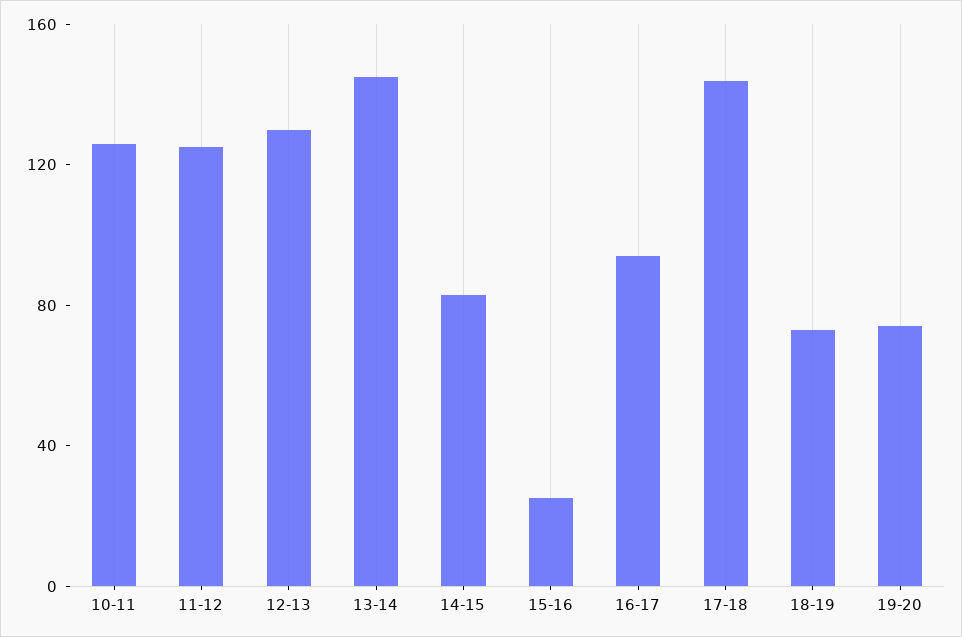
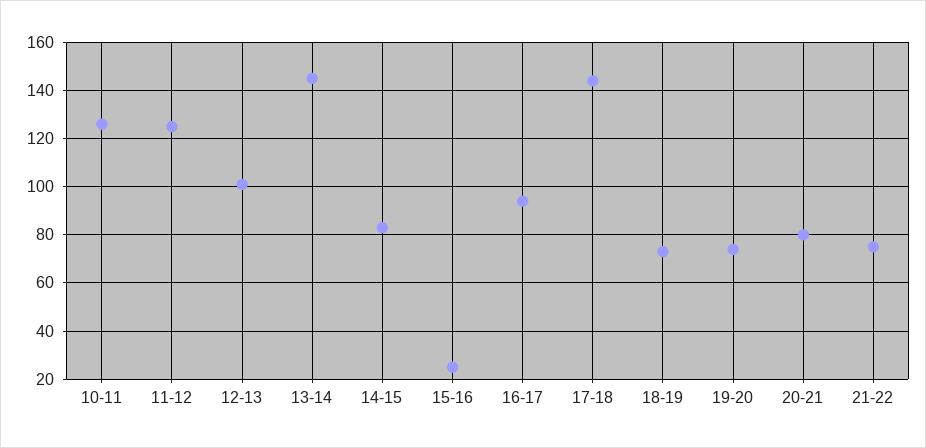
12-13: 130 -> 100
20-21: none -> 80
21-22: none -> 75

